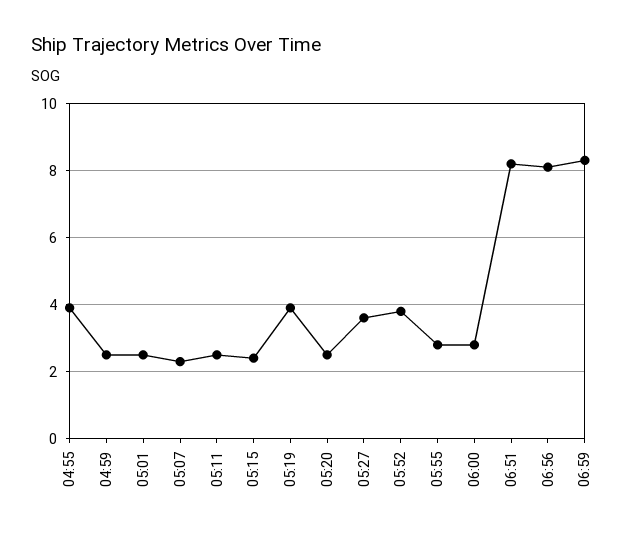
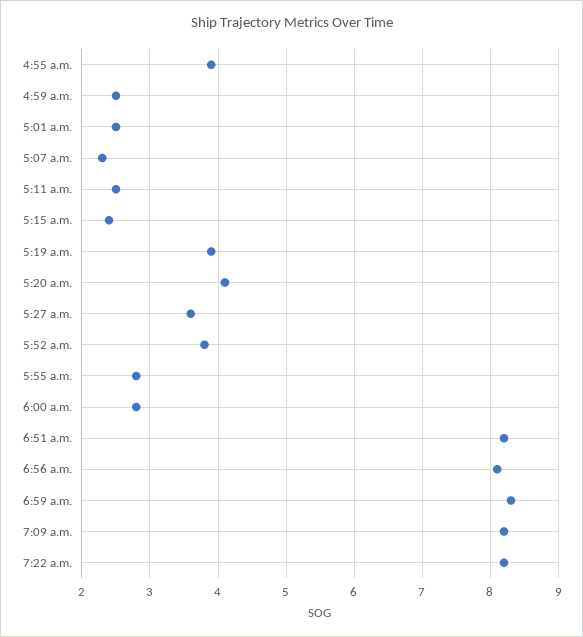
05:20: 2.5 -> 4.1
7:09 a.m.: none -> 8.2
7:22 a.m.: none -> 8.2

